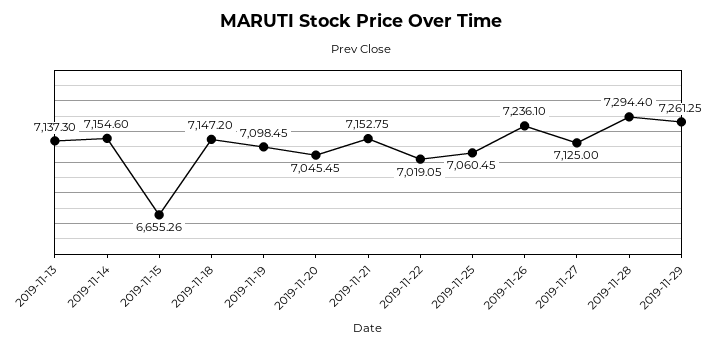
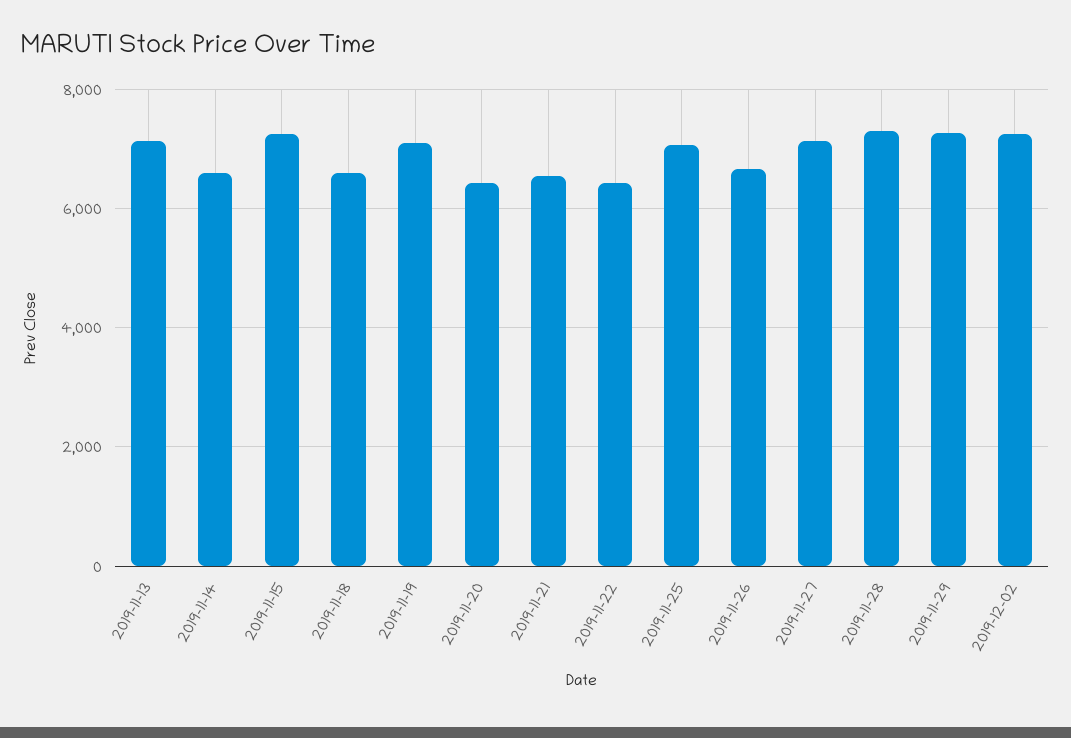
2019-11-14: 7154.6 -> 6600
2019-11-15: 6655.26 -> 7200
2019-11-18: 7147.2 -> 6600
2019-11-20: 7045.45 -> 6400
2019-11-21: 7152.75 -> 6600
2019-11-22: 7019.05 -> 6400
2019-11-26: 7236.1 -> 6600
2019-12-02: none -> 7200

